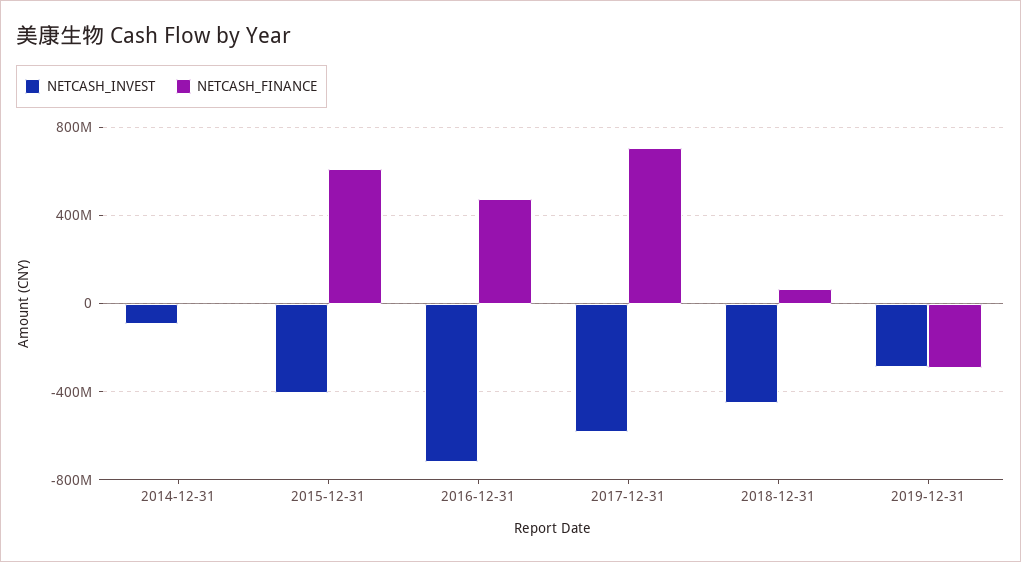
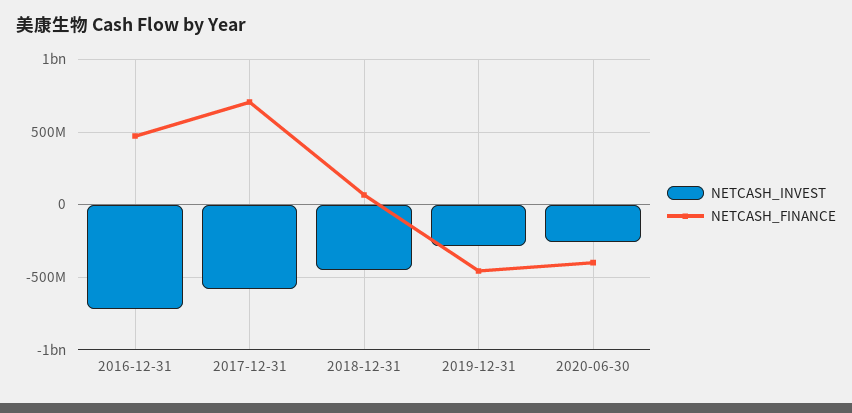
NETCASH_INVEST, 2014-12-31: -100000000 -> none
NETCASH_FINANCE, 2014-12-31: 0 -> none
NETCASH_INVEST, 2015-12-31: -400000000 -> none
NETCASH_FINANCE, 2015-12-31: 600000000 -> none
NETCASH_FINANCE, 2019-12-31: -300000000 -> -450000000
NETCASH_INVEST, 2020-06-30: none -> -250000000
NETCASH_FINANCE, 2020-06-30: none -> -400000000

